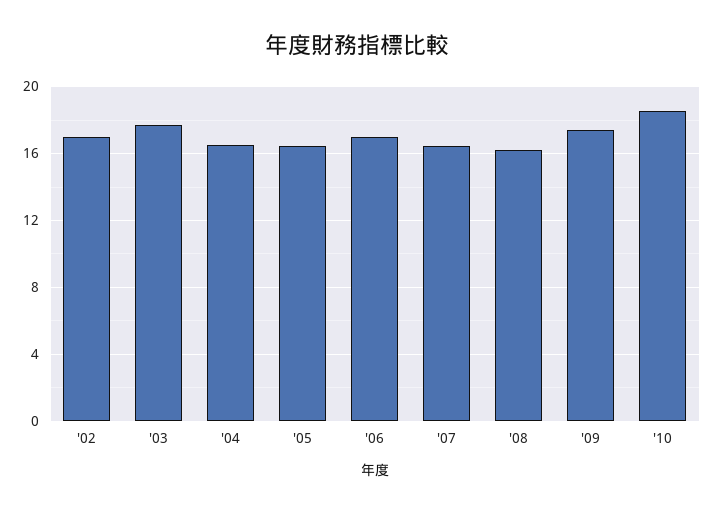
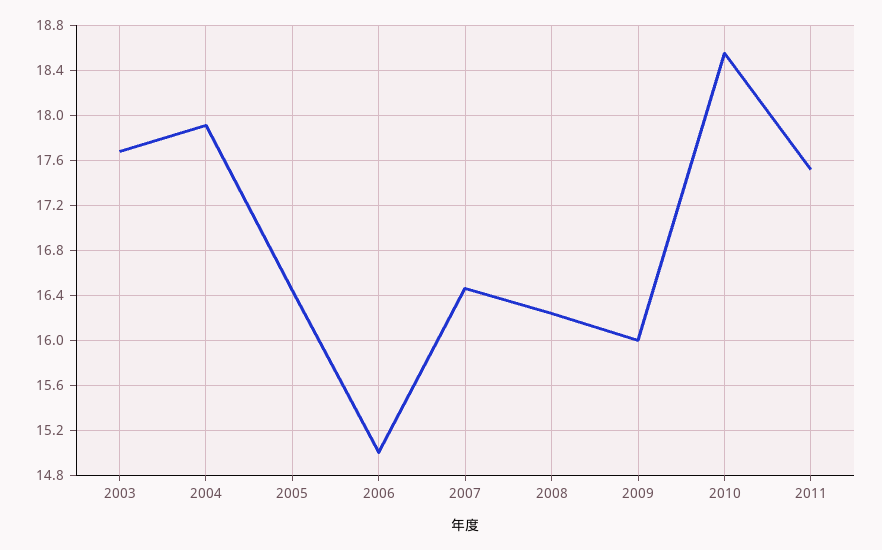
'02: 17 -> none
'04: 16.5 -> 17.9
'06: 17 -> 15
'09: 17.5 -> 16
2011: none -> 17.5

